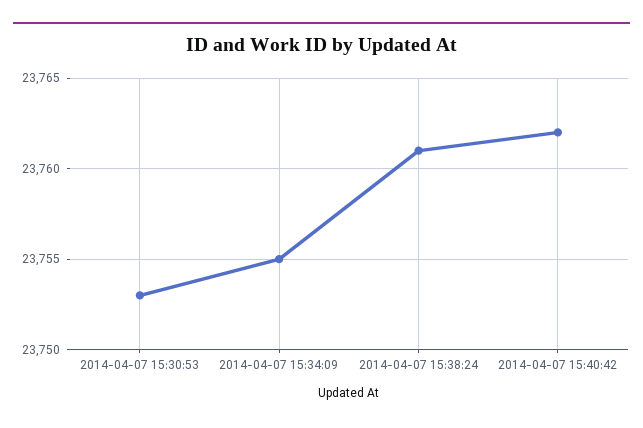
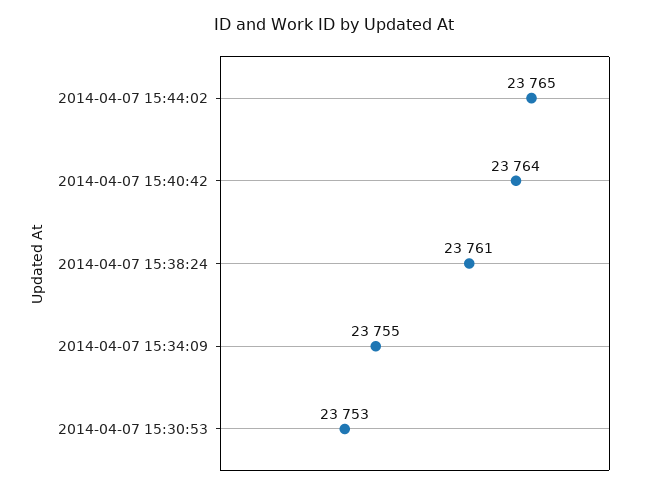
2014-04-07 15:40:42: 23762 -> 23764
2014-04-07 15:44:02: none -> 23765

